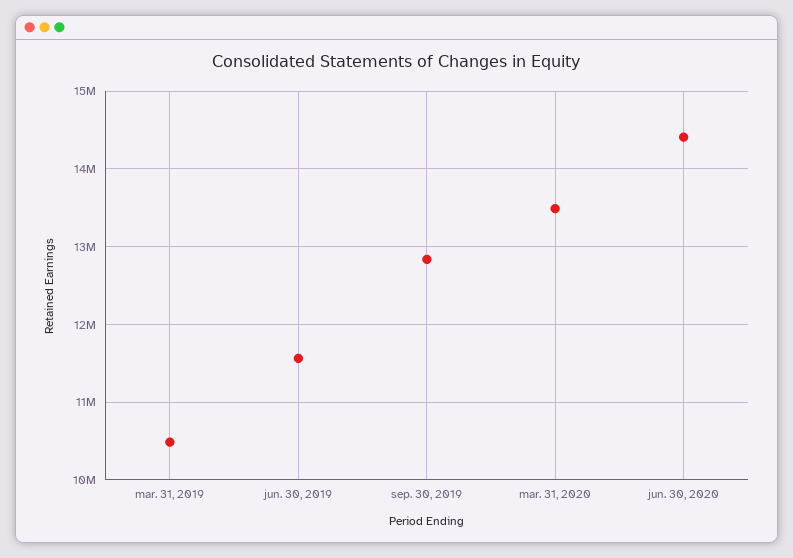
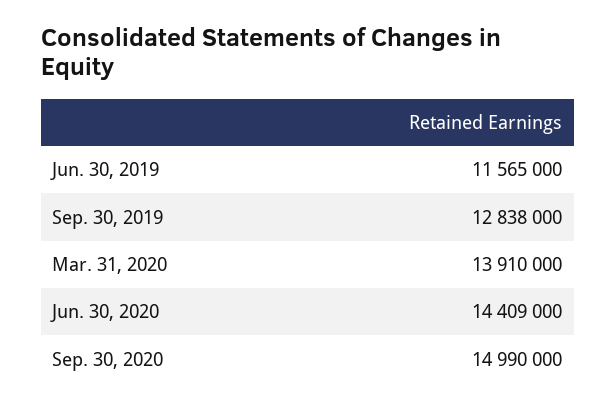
mar. 31, 2019: 10500000 -> none
mar. 31, 2020: 13500000 -> 13910000
Sep. 30, 2020: none -> 14990000

